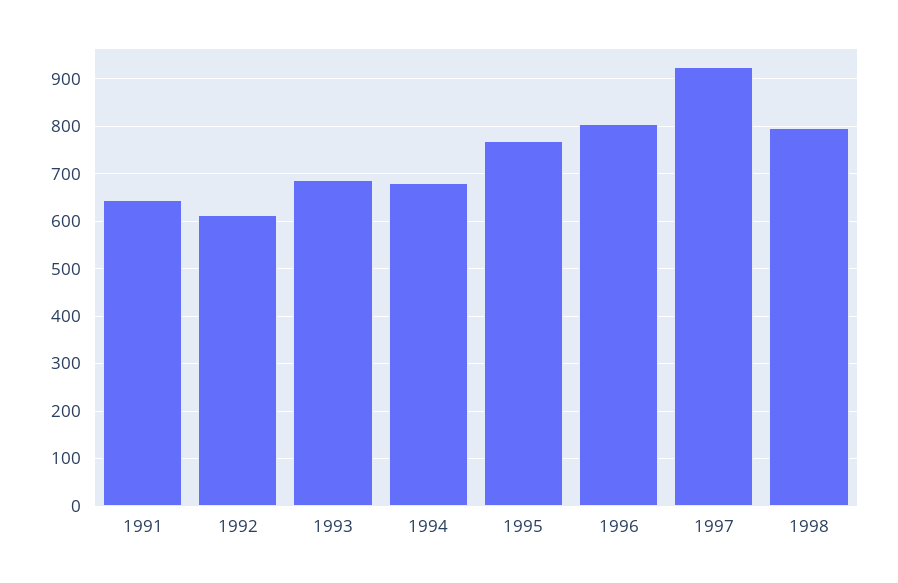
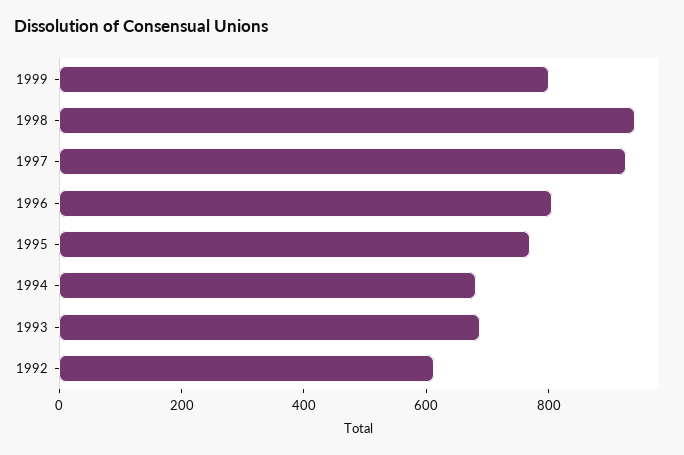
1991: 640 -> none
1998: 800 -> 950
1999: none -> 800

